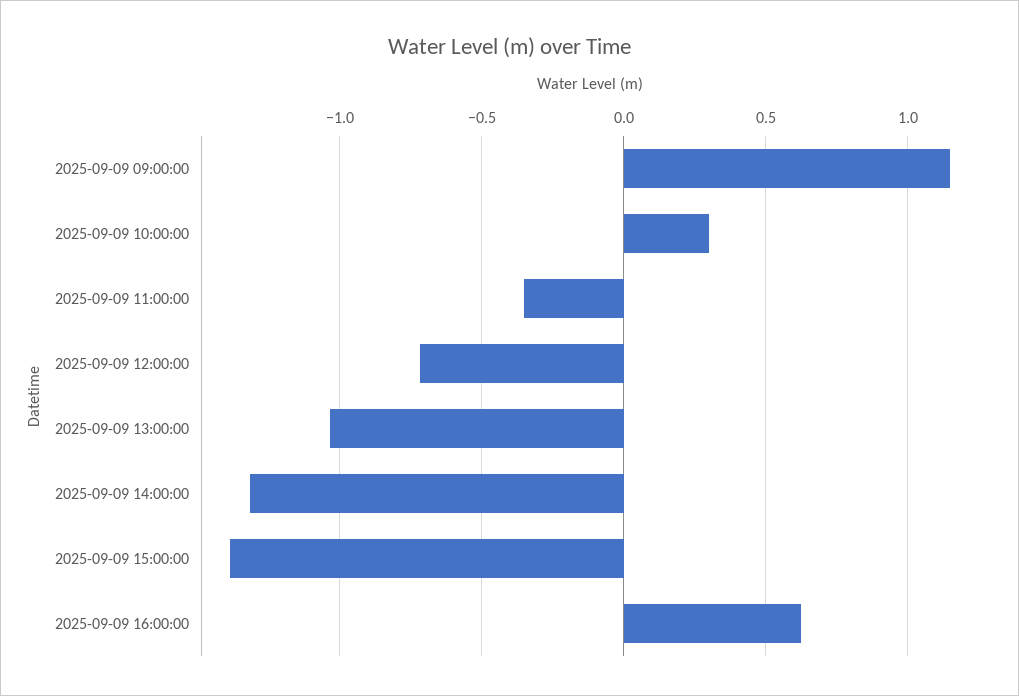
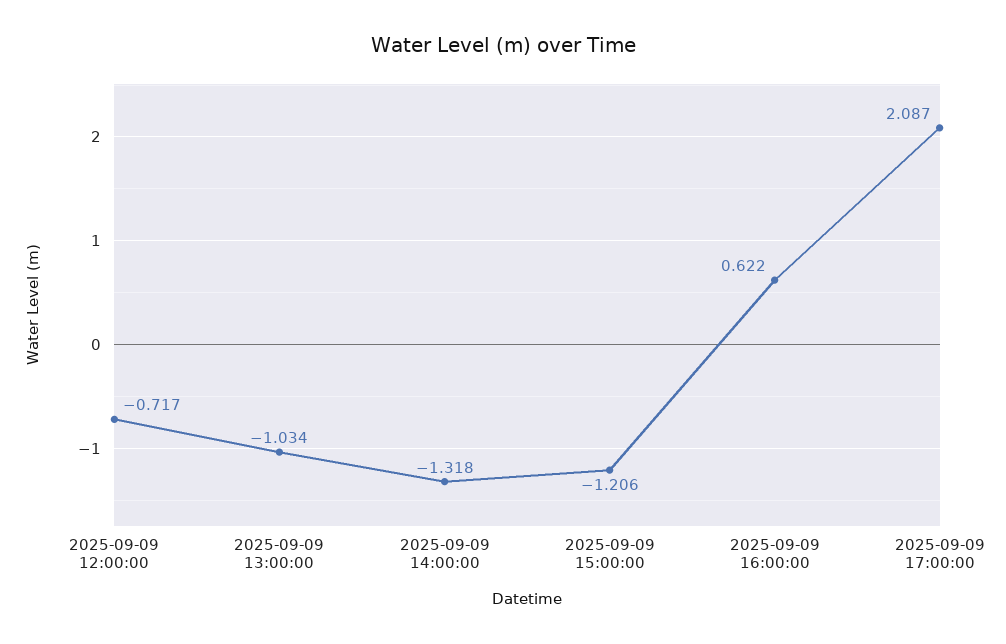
2025-09-09 09:00:00: 1.15 -> none
2025-09-09 10:00:00: 0.3 -> none
2025-09-09 11:00:00: -0.35 -> none
2025-09-09 15:00:00: -1.4 -> -1.206
2025-09-09 17:00:00: none -> 2.087

